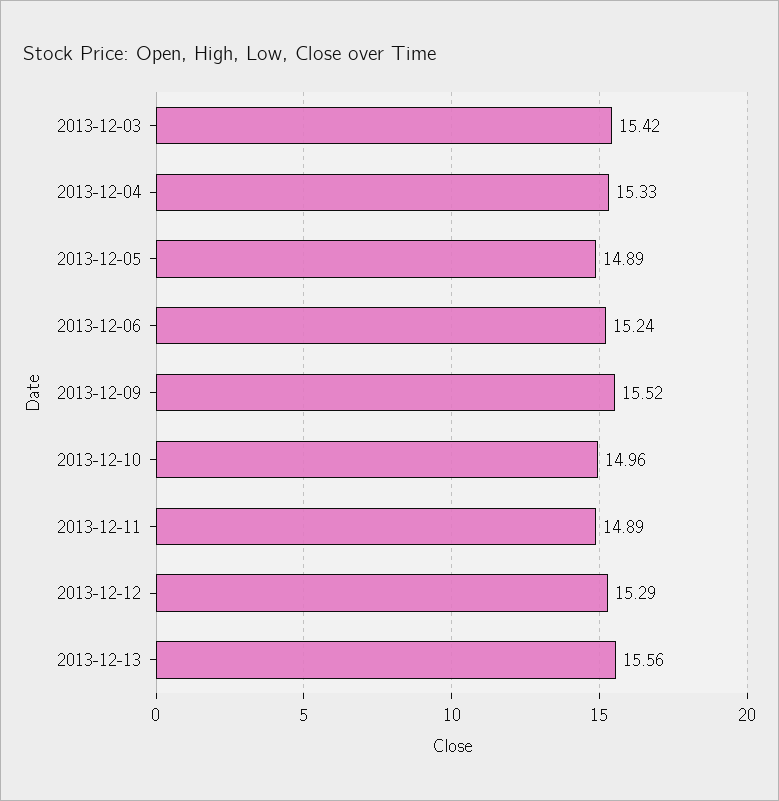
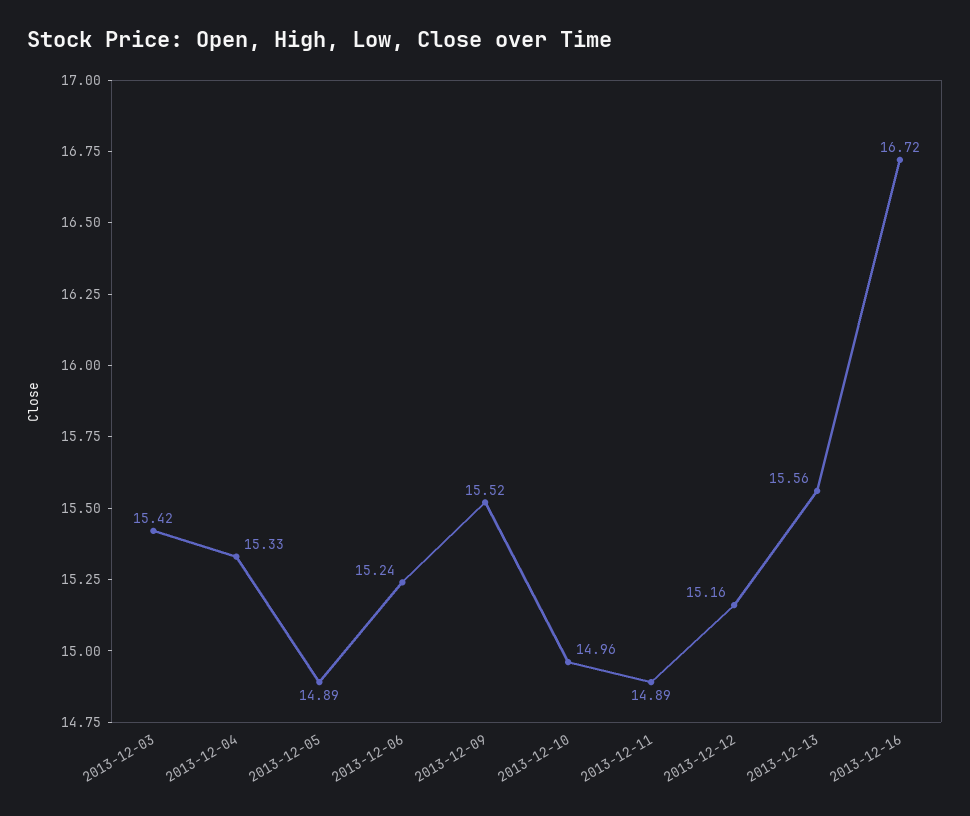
2013-12-12: 15.29 -> 15.16
2013-12-16: none -> 16.72

